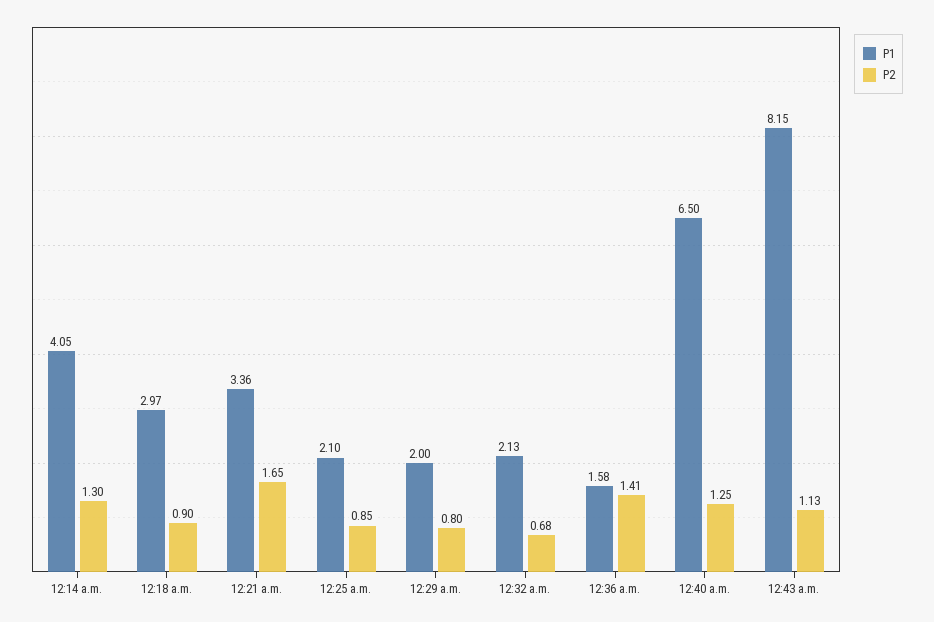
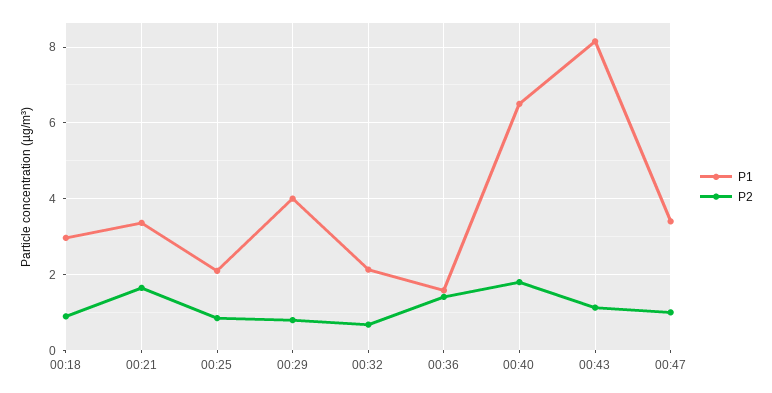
P1, 12:14 a.m.: 4.05 -> none
P2, 12:14 a.m.: 1.3 -> none
P1, 12:29 a.m.: 2 -> 4
P2, 12:40 a.m.: 1.25 -> 1.8
P1, 00:47: none -> 3.4
P2, 00:47: none -> 1

